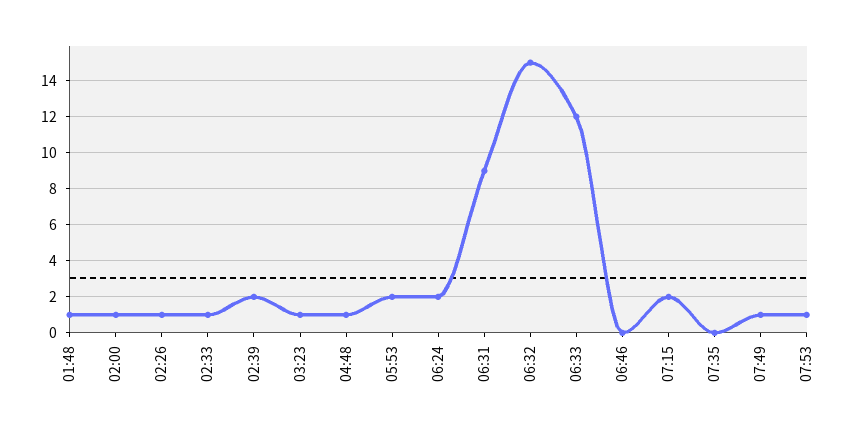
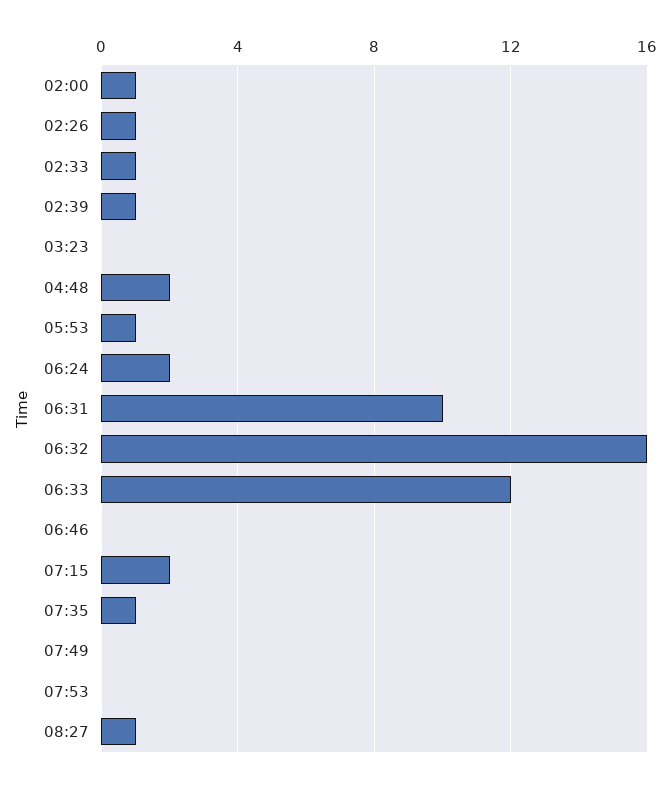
01:48: 1 -> none
02:39: 2 -> 1
03:23: 1 -> 0
04:48: 1 -> 2
05:53: 2 -> 1
06:31: 9 -> 10
06:32: 15 -> 16
07:35: 0 -> 1
07:49: 1 -> 0
07:53: 1 -> 0
08:27: none -> 1

